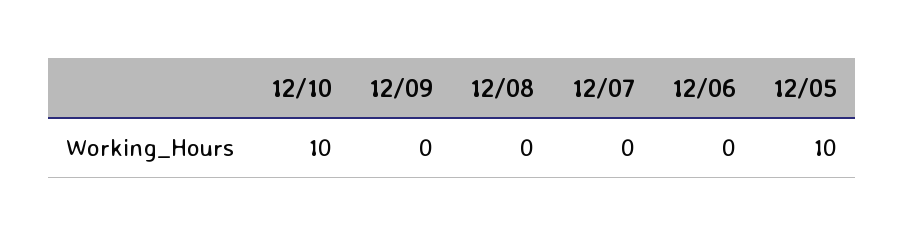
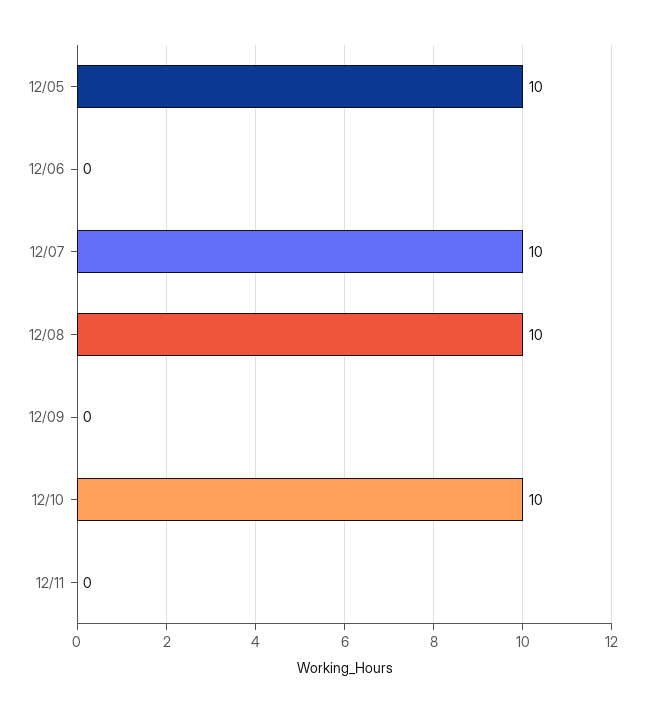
12/08: 0 -> 10
12/07: 0 -> 10
12/11: none -> 0

